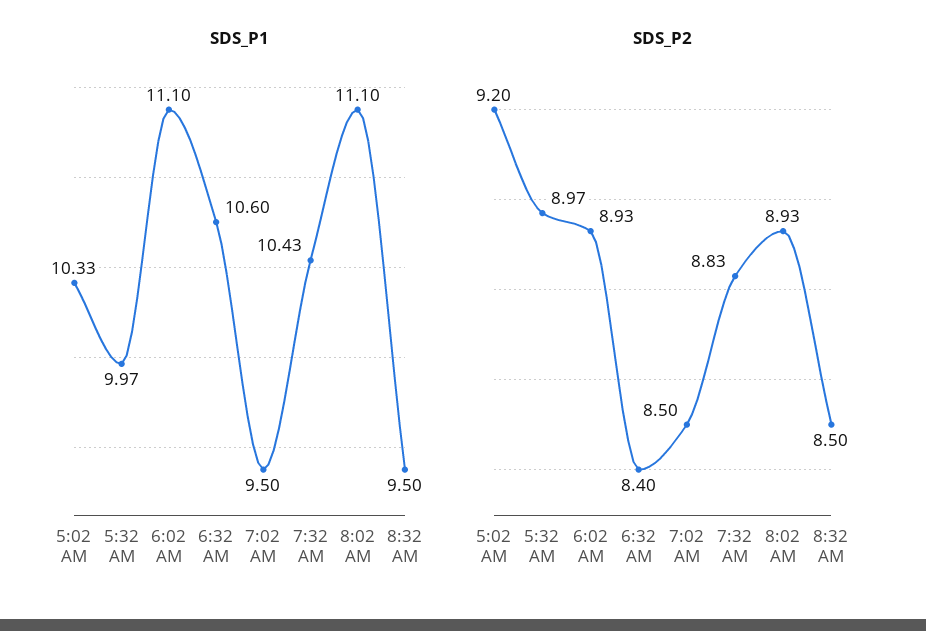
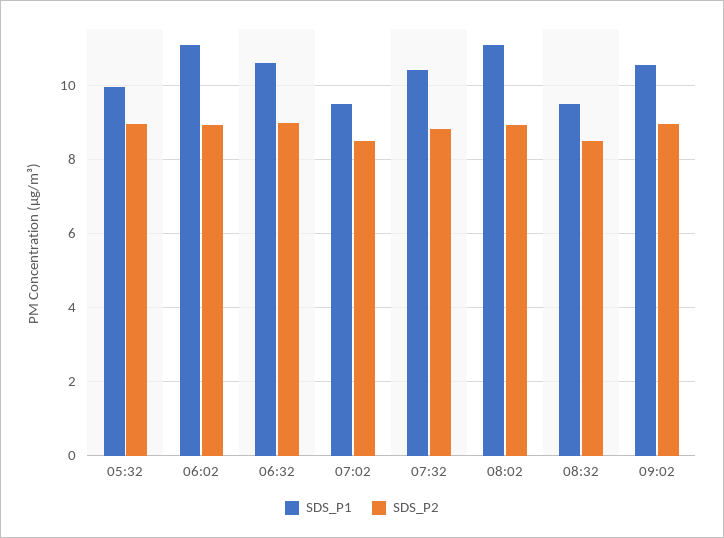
SDS_P1, 5:02 AM: 10.33 -> none
SDS_P2, 5:02 AM: 9.2 -> none
SDS_P2, 6:32 AM: 8.4 -> 9
SDS_P1, 09:02: none -> 10.6
SDS_P2, 09:02: none -> 9

